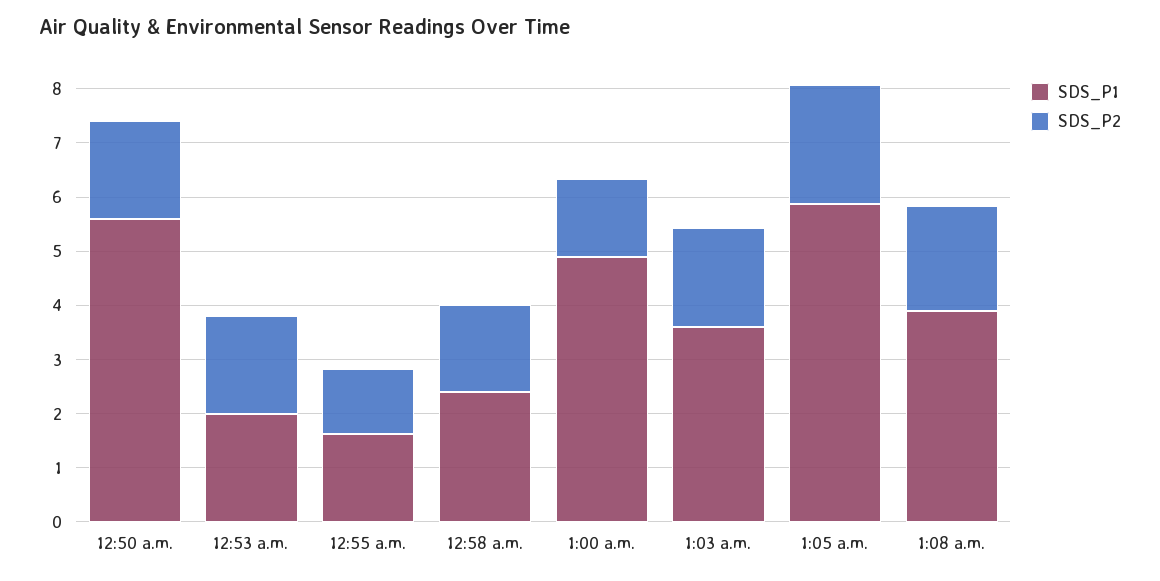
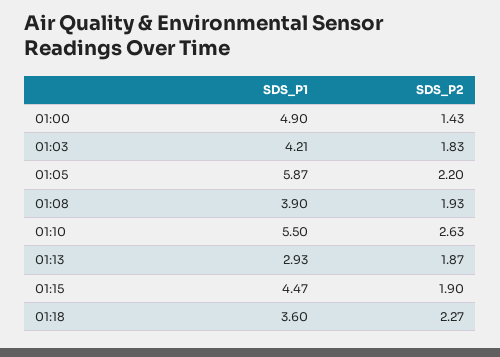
SDS_P1, 12:50 a.m.: 5.6 -> none
SDS_P2, 12:50 a.m.: 1.8 -> none
SDS_P1, 12:53 a.m.: 2 -> none
SDS_P2, 12:53 a.m.: 1.8 -> none
SDS_P1, 12:55 a.m.: 1.6 -> none
SDS_P2, 12:55 a.m.: 1.2 -> none
SDS_P1, 12:58 a.m.: 2.4 -> none
SDS_P2, 12:58 a.m.: 1.6 -> none
SDS_P1, 1:03 a.m.: 3.6 -> 4.21
SDS_P1, 01:10: none -> 5.5
SDS_P2, 01:10: none -> 2.63
SDS_P1, 01:13: none -> 2.93
SDS_P2, 01:13: none -> 1.87
SDS_P1, 01:15: none -> 4.47
SDS_P2, 01:15: none -> 1.9
SDS_P1, 01:18: none -> 3.6
SDS_P2, 01:18: none -> 2.27

